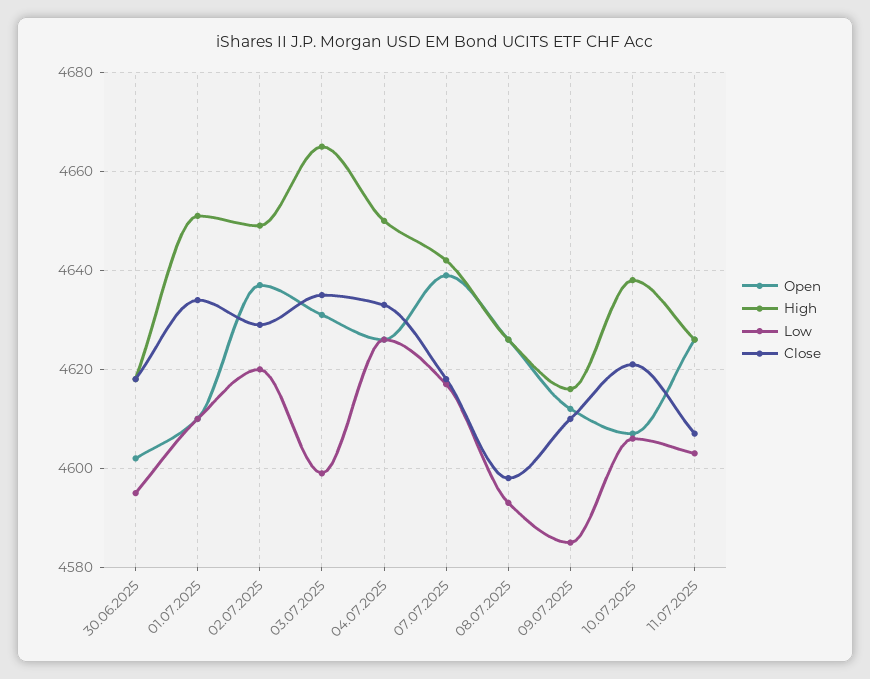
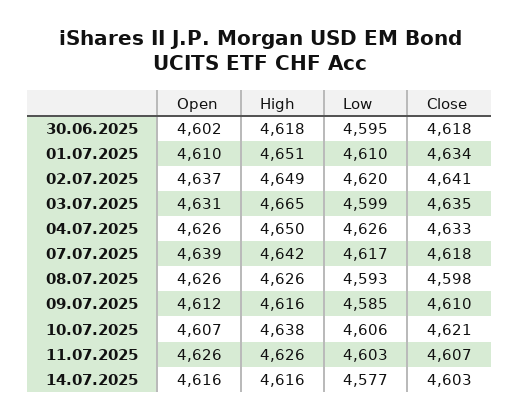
Close, 02.07.2025: 4630 -> 4641
Open, 14.07.2025: none -> 4616
High, 14.07.2025: none -> 4616
Low, 14.07.2025: none -> 4577
Close, 14.07.2025: none -> 4603

